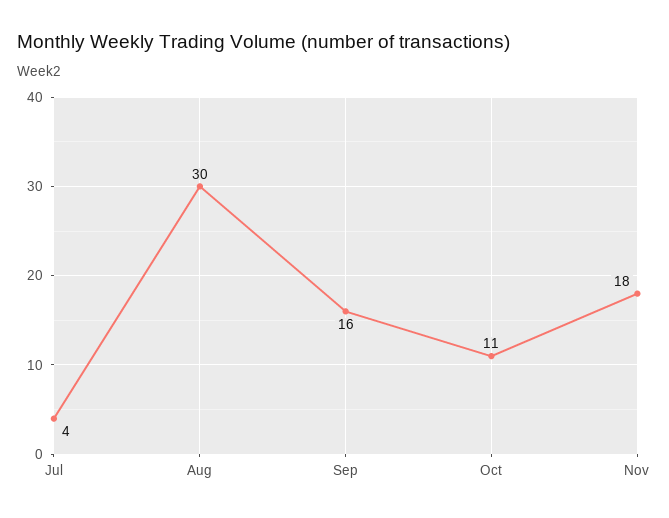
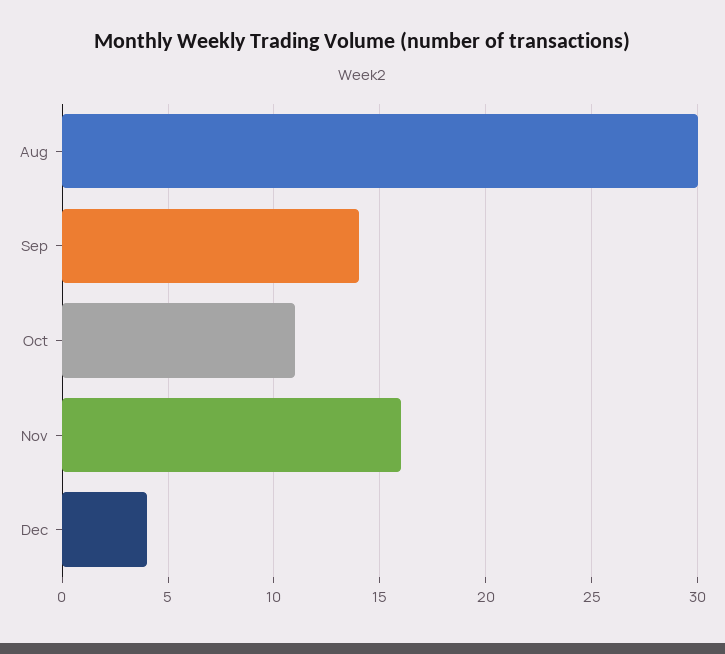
Jul: 4 -> none
Sep: 16 -> 14
Nov: 18 -> 16
Dec: none -> 4

